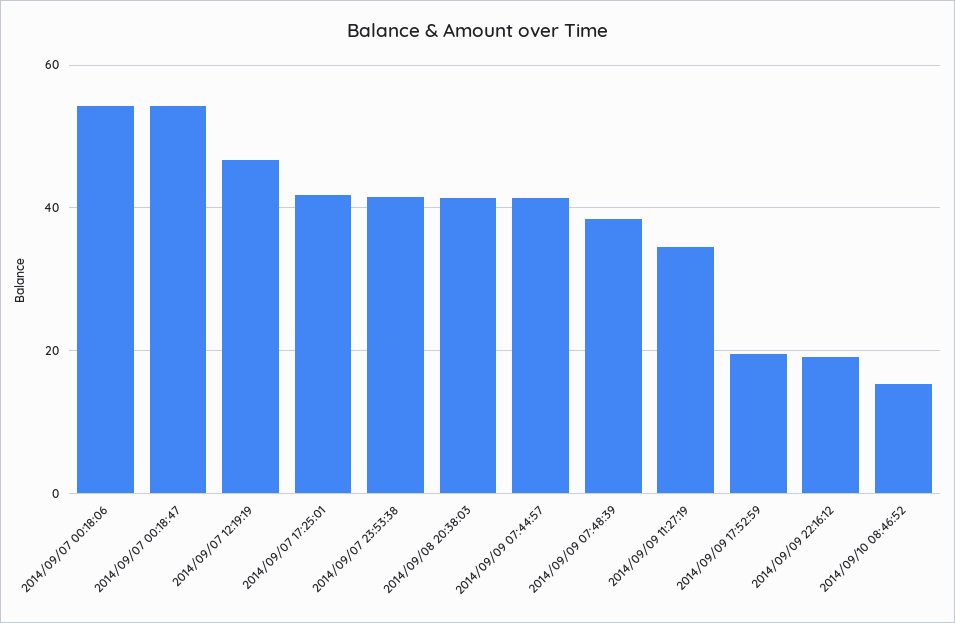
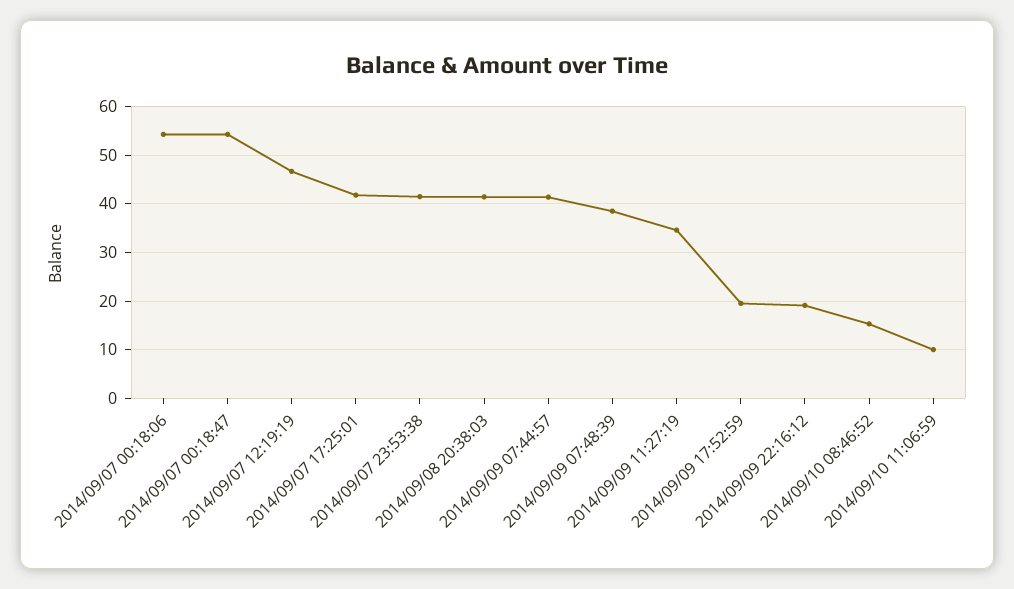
2014/09/10 11:06:59: none -> 10

